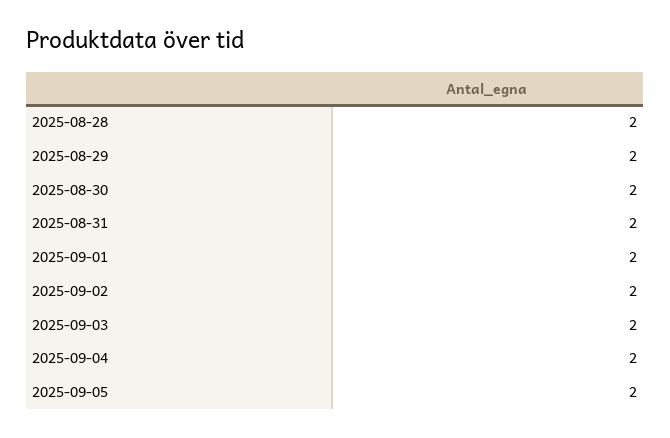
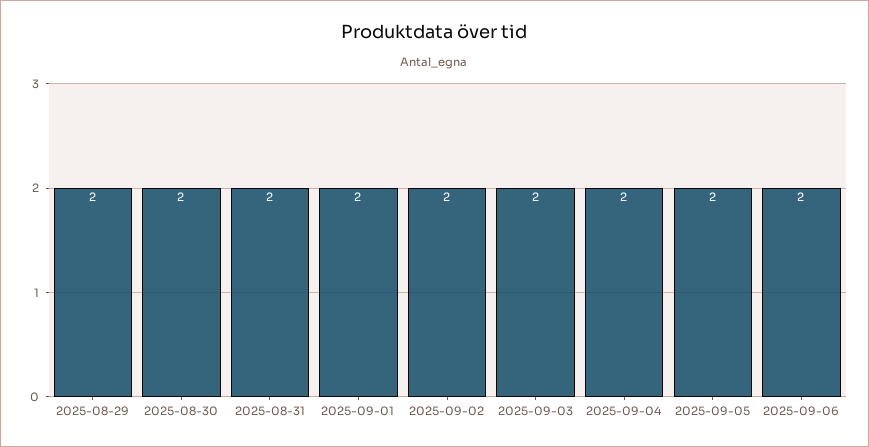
2025-08-28: 2 -> none
2025-09-06: none -> 2

